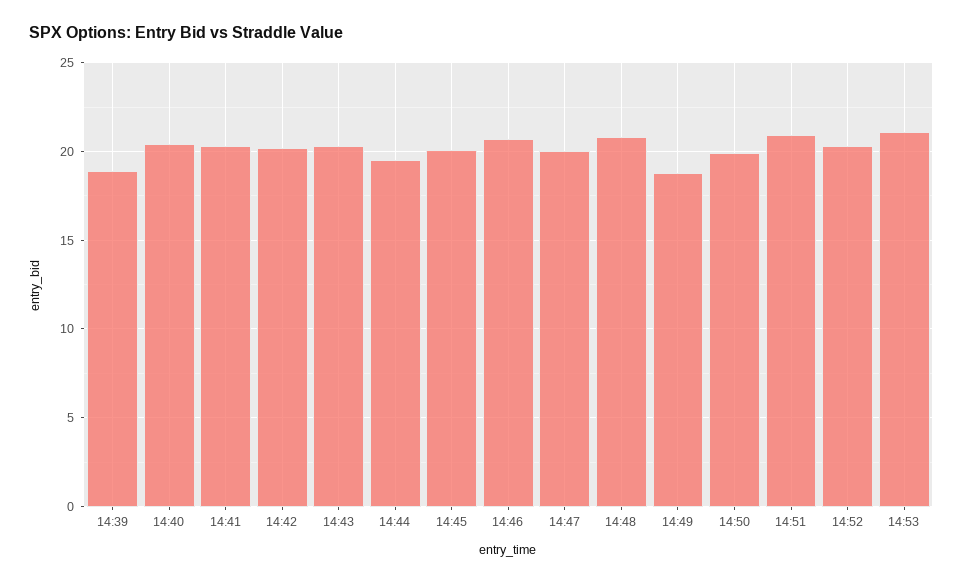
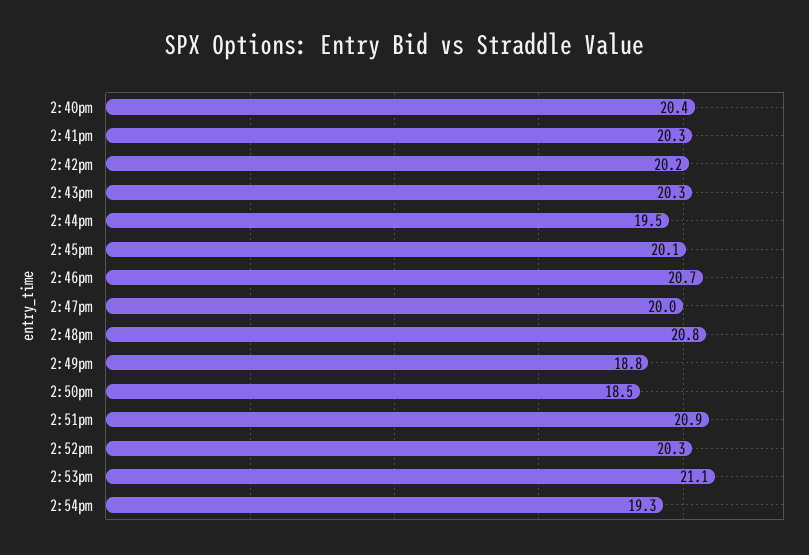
14:39: 19 -> none
14:50: 20 -> 18.5
2:54pm: none -> 19.3

